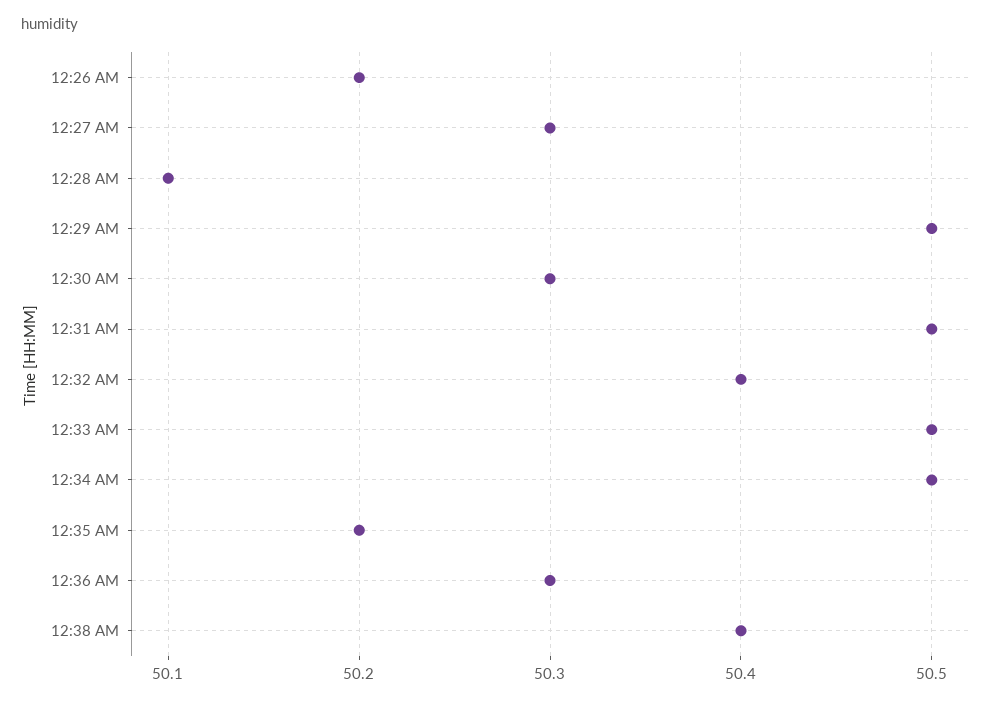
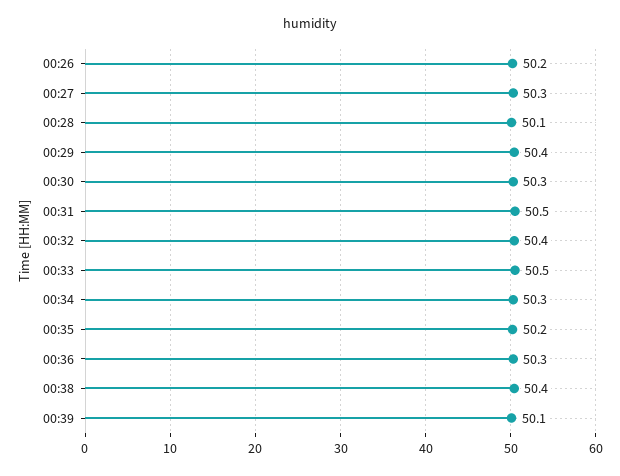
12:29 AM: 50.5 -> 50.4
12:34 AM: 50.5 -> 50.3
00:39: none -> 50.1

